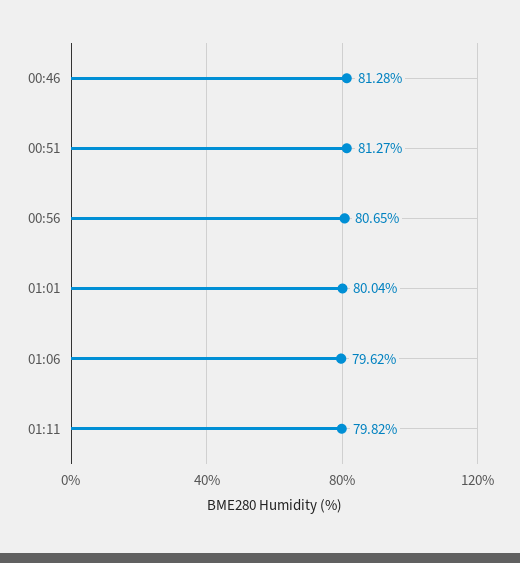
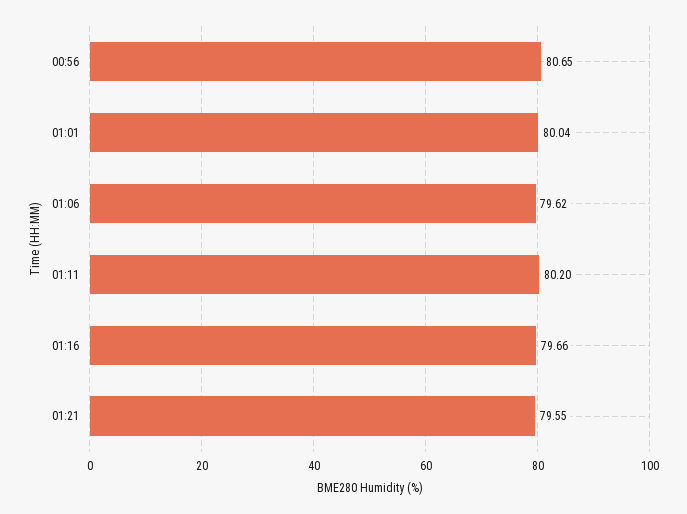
00:46: 81.28 -> none
00:51: 81.27 -> none
01:11: 79.82 -> 80.2
01:16: none -> 79.66
01:21: none -> 79.55

